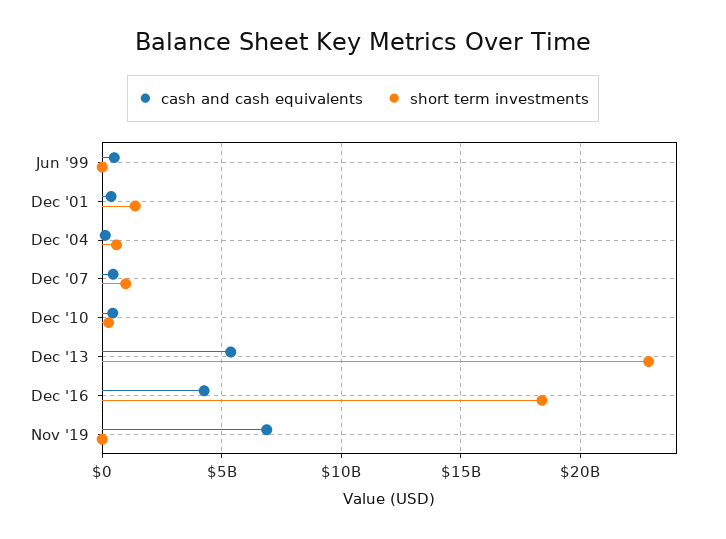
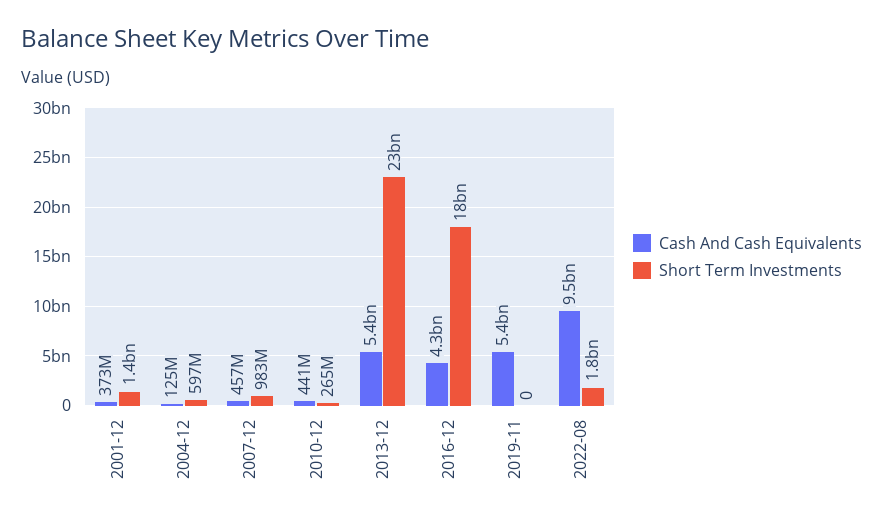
cash and cash equivalents, Jun '99: 500000000 -> none
short term investments, Jun '99: 0 -> none
cash and cash equivalents, Nov '19: 7000000000 -> 5400000000
cash and cash equivalents, 2022-08: none -> 9500000000
short term investments, 2022-08: none -> 1800000000

